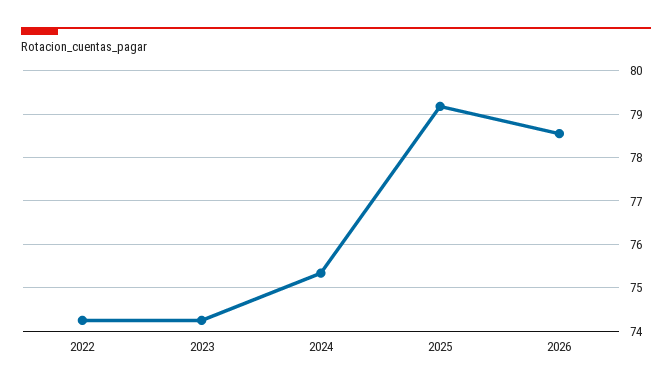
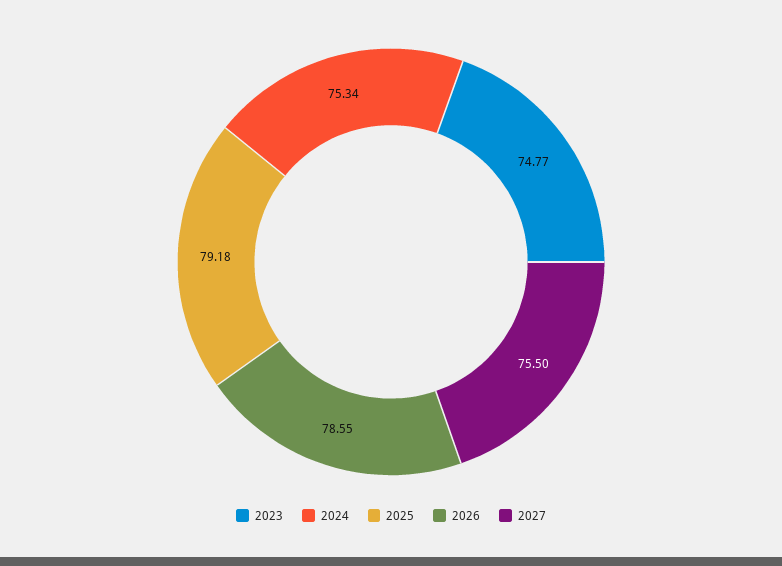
2022: 74.2 -> none
2023: 74.2 -> 74.77
2027: none -> 75.5

